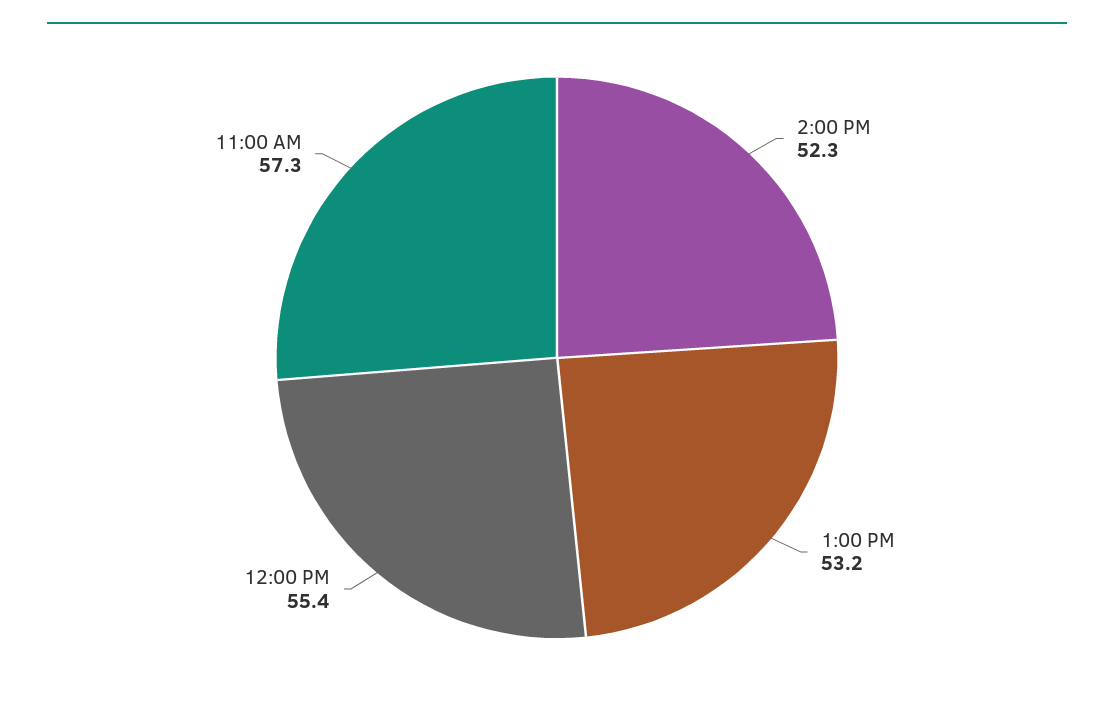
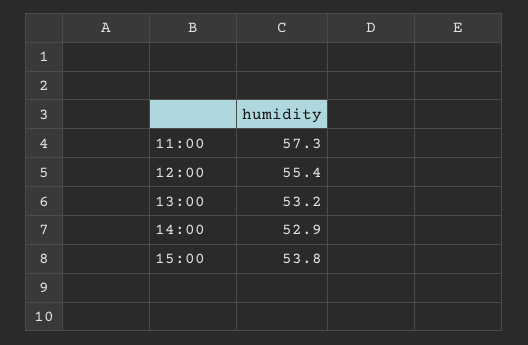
2:00 PM: 52.3 -> 52.9
15:00: none -> 53.8

